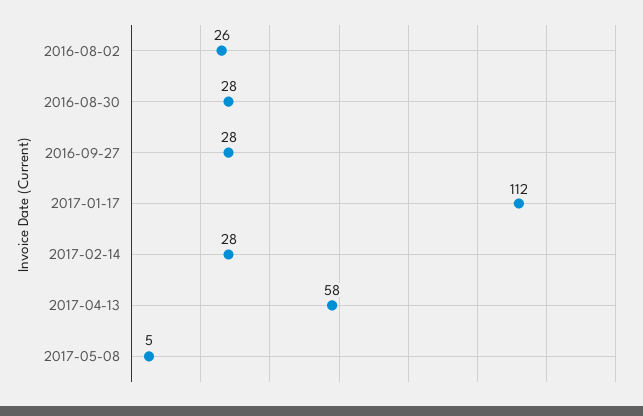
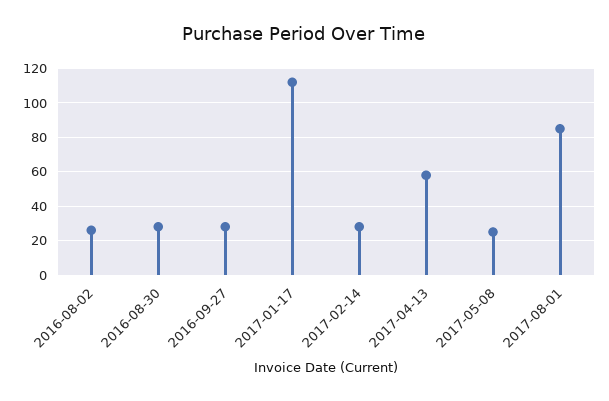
2017-05-08: 5 -> 25
2017-08-01: none -> 85

